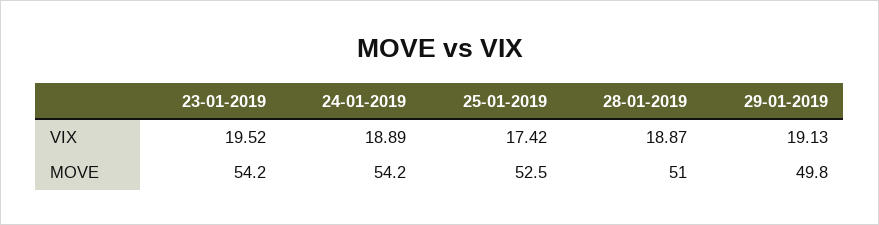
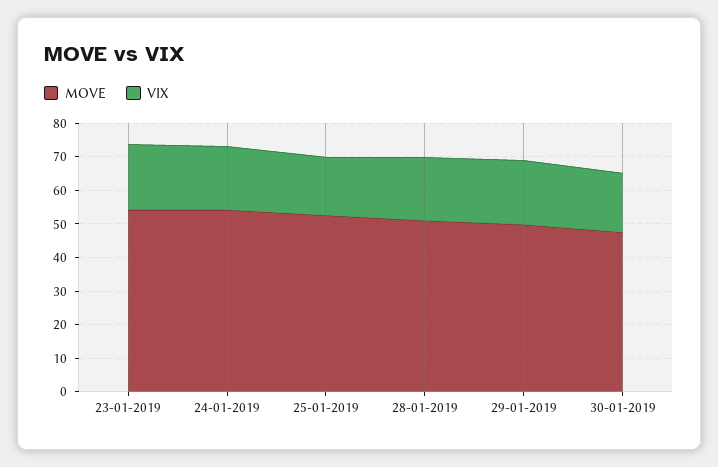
MOVE, 30-01-2019: none -> 47.5
VIX, 30-01-2019: none -> 17.5

